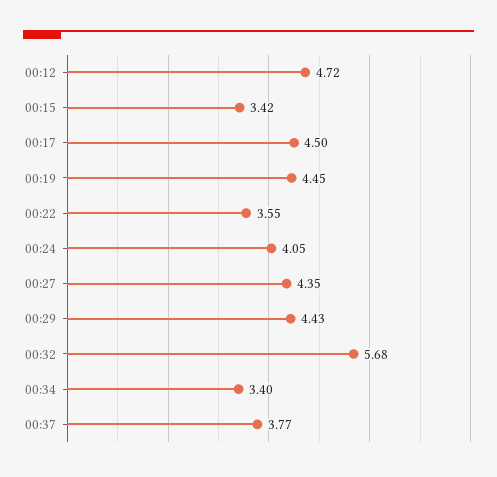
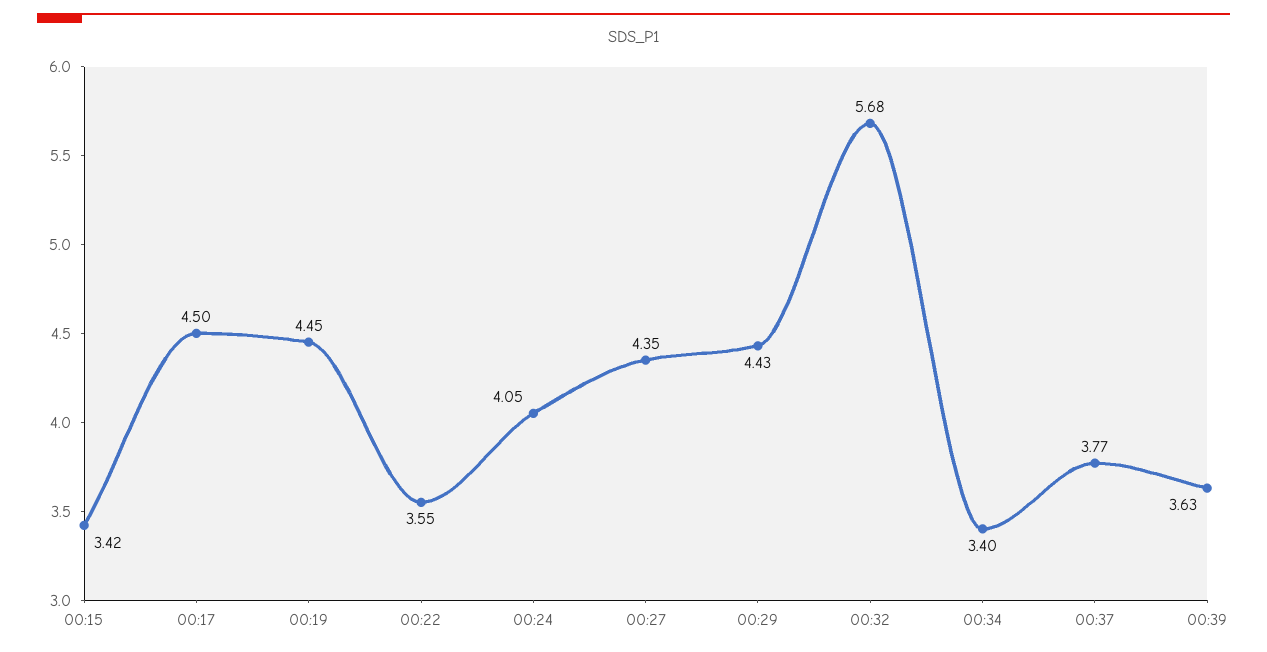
00:12: 4.72 -> none
00:39: none -> 3.63

